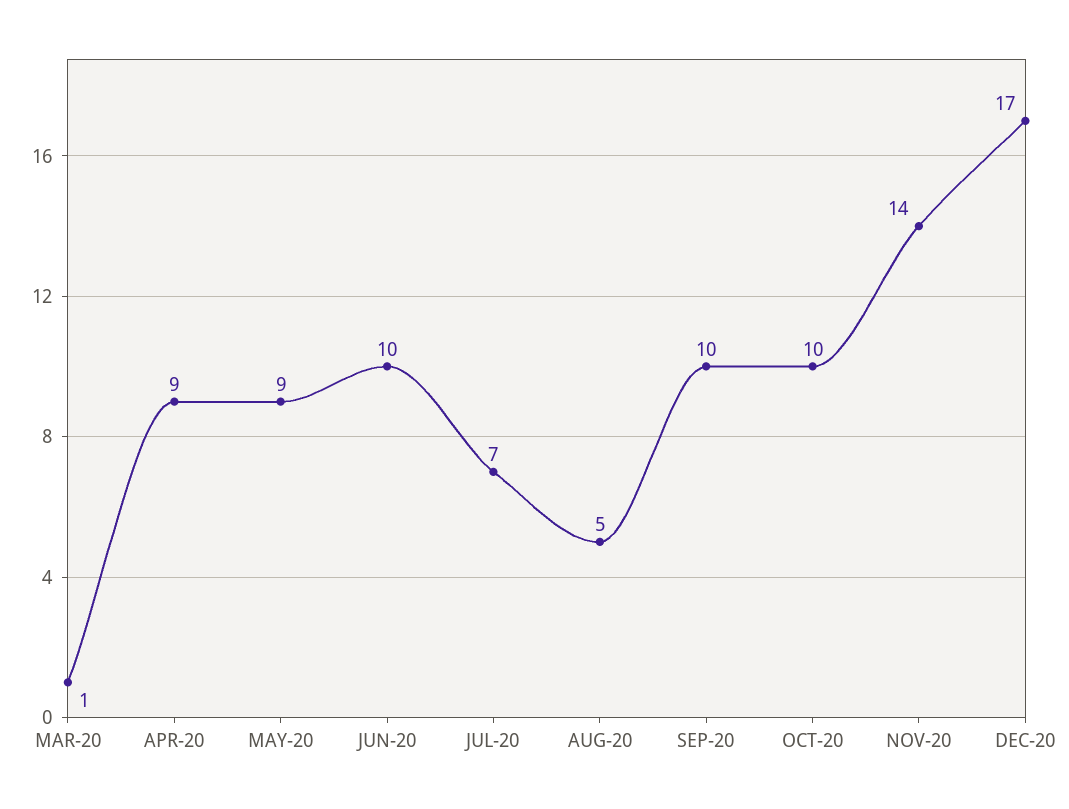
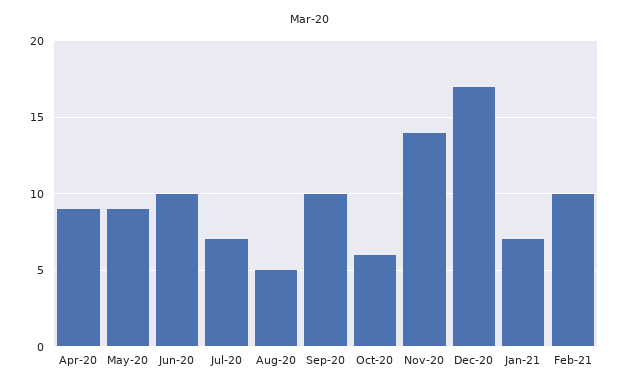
MAR-20: 1 -> none
OCT-20: 10 -> 6
Jan-21: none -> 7
Feb-21: none -> 10

